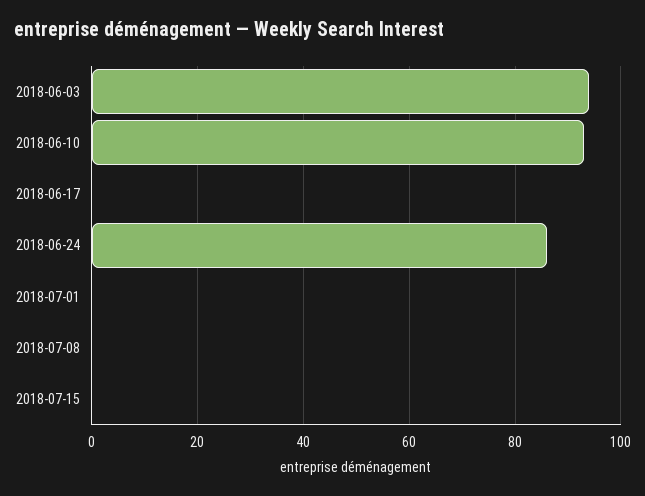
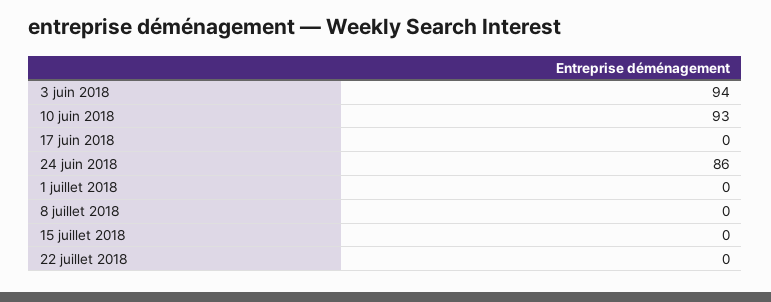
22 juillet 2018: none -> 0

